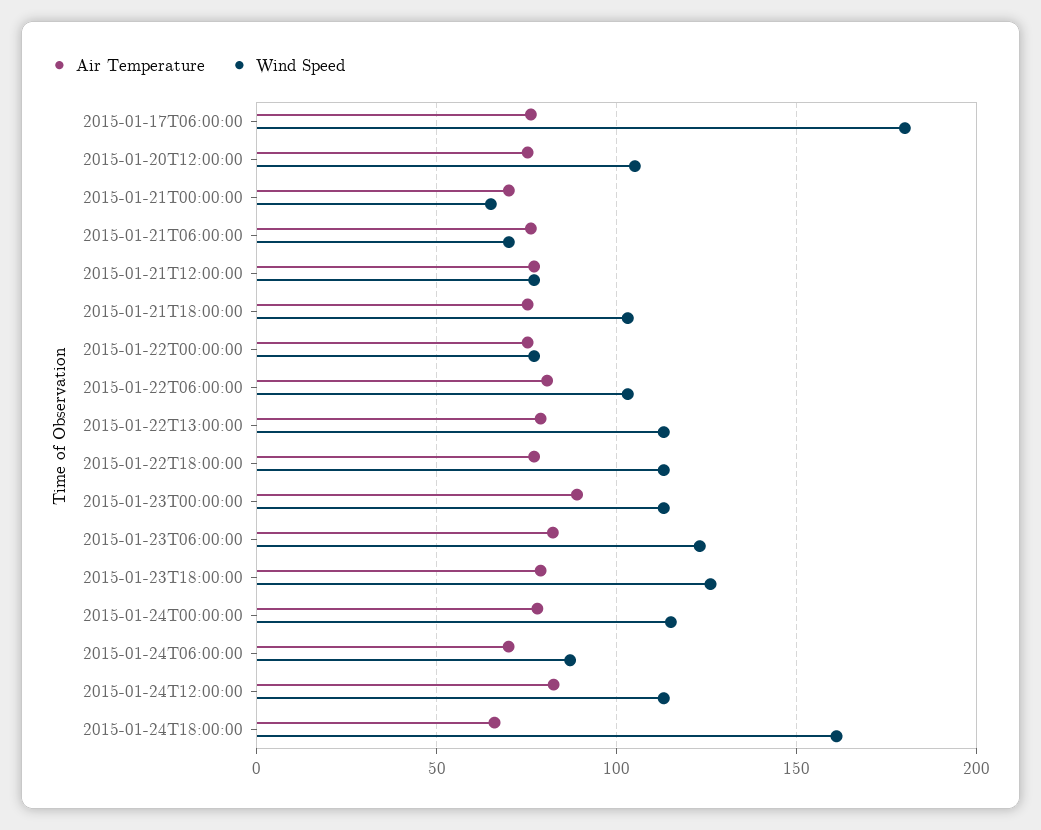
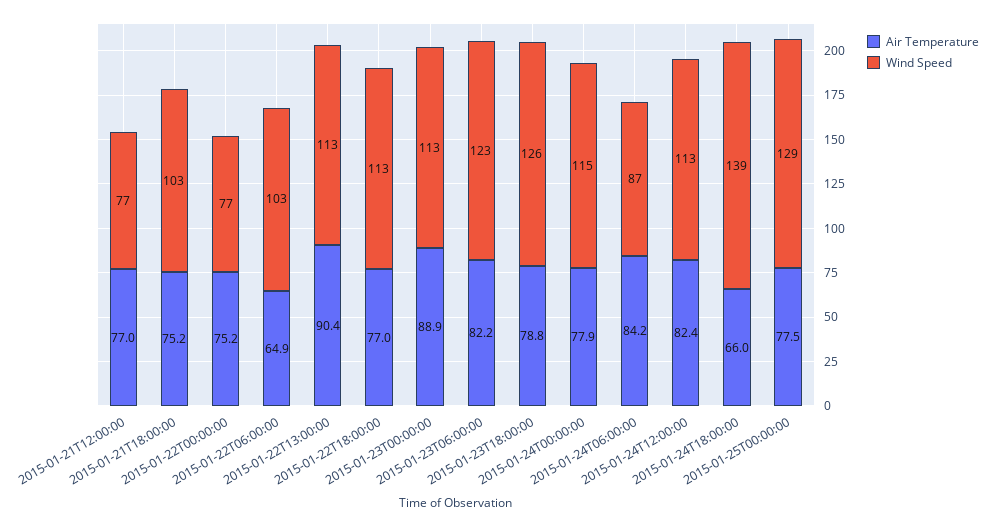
Air Temperature, 2015-01-17T06:00:00: 75 -> none
Wind Speed, 2015-01-17T06:00:00: 180 -> none
Air Temperature, 2015-01-20T12:00:00: 75 -> none
Wind Speed, 2015-01-20T12:00:00: 105 -> none
Air Temperature, 2015-01-21T00:00:00: 70 -> none
Wind Speed, 2015-01-21T00:00:00: 65 -> none
Air Temperature, 2015-01-21T06:00:00: 75 -> none
Wind Speed, 2015-01-21T06:00:00: 70 -> none
Air Temperature, 2015-01-22T06:00:00: 80 -> 64.9
Air Temperature, 2015-01-22T13:00:00: 80 -> 90.4
Air Temperature, 2015-01-24T06:00:00: 70 -> 84.2
Wind Speed, 2015-01-24T18:00:00: 160 -> 139
Air Temperature, 2015-01-25T00:00:00: none -> 77.5
Wind Speed, 2015-01-25T00:00:00: none -> 129

